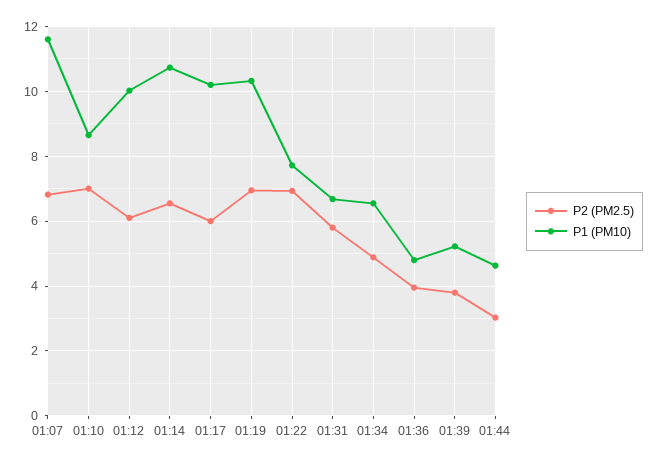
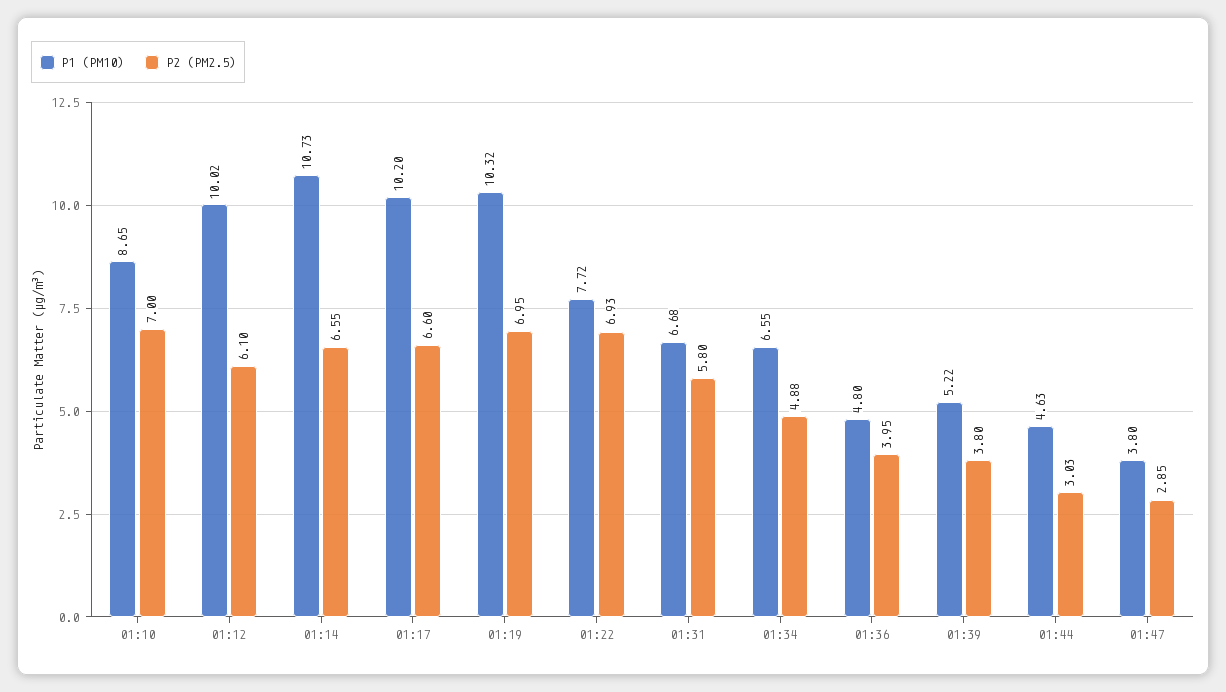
P2 (PM2.5), 01:07: 6.8 -> none
P1 (PM10), 01:07: 11.6 -> none
P2 (PM2.5), 01:17: 6 -> 6.6
P1 (PM10), 01:47: none -> 3.8
P2 (PM2.5), 01:47: none -> 2.85

